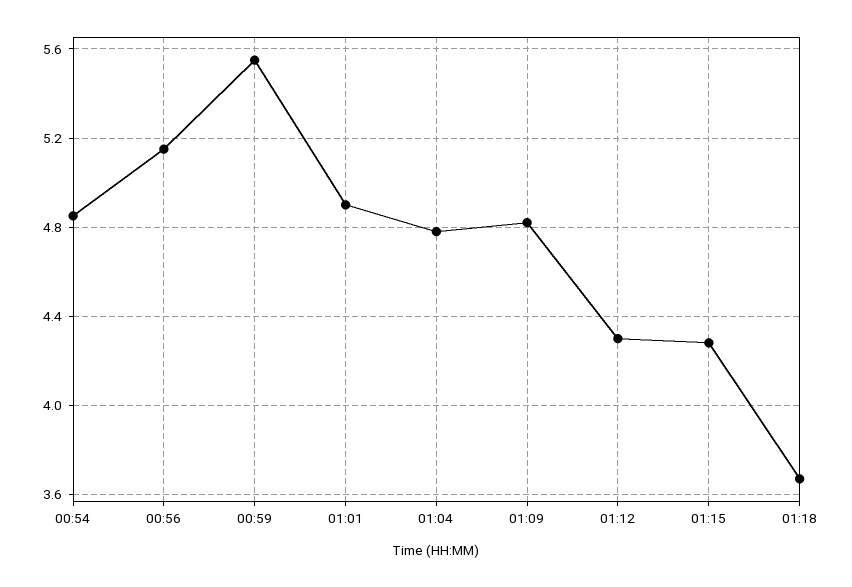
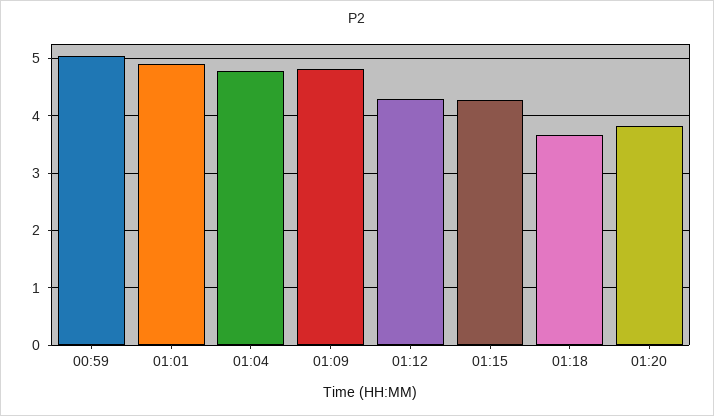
00:54: 4.85 -> none
00:56: 5.15 -> none
00:59: 5.55 -> 5
01:20: none -> 3.8

